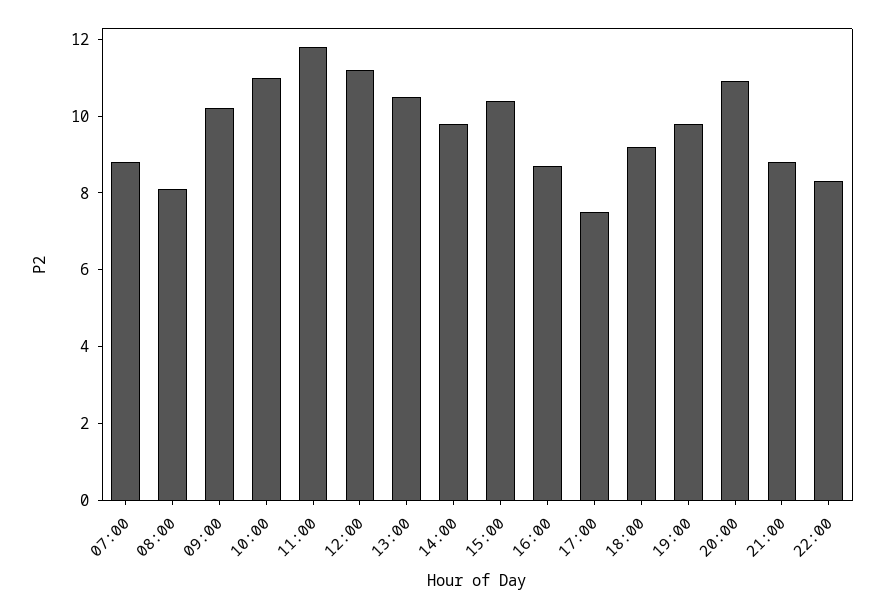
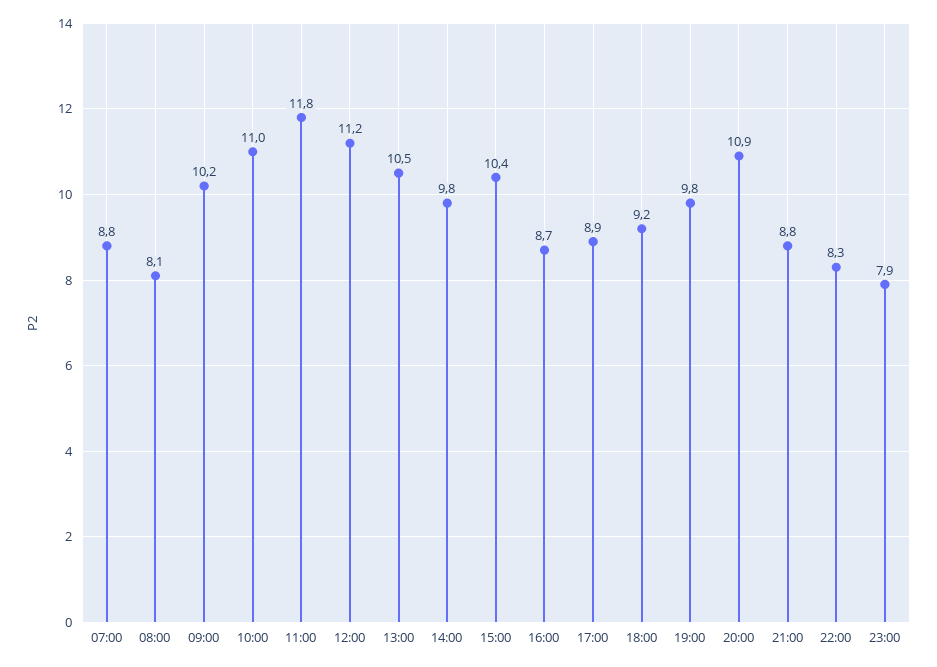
17:00: 7.5 -> 8.9
23:00: none -> 7.9

